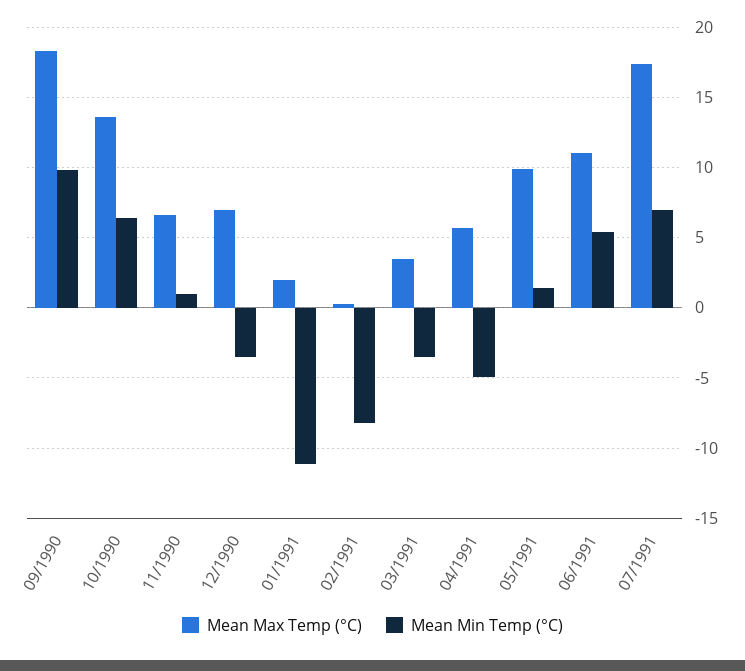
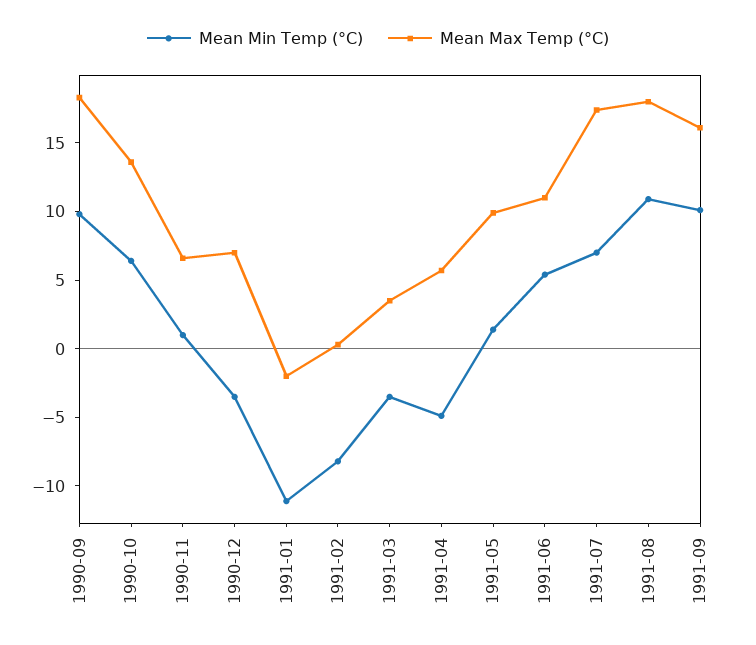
Mean Max Temp (°C), 01/1991: 2 -> -2
Mean Min Temp (°C), 1991-08: none -> 11
Mean Max Temp (°C), 1991-08: none -> 18
Mean Min Temp (°C), 1991-09: none -> 10
Mean Max Temp (°C), 1991-09: none -> 16

